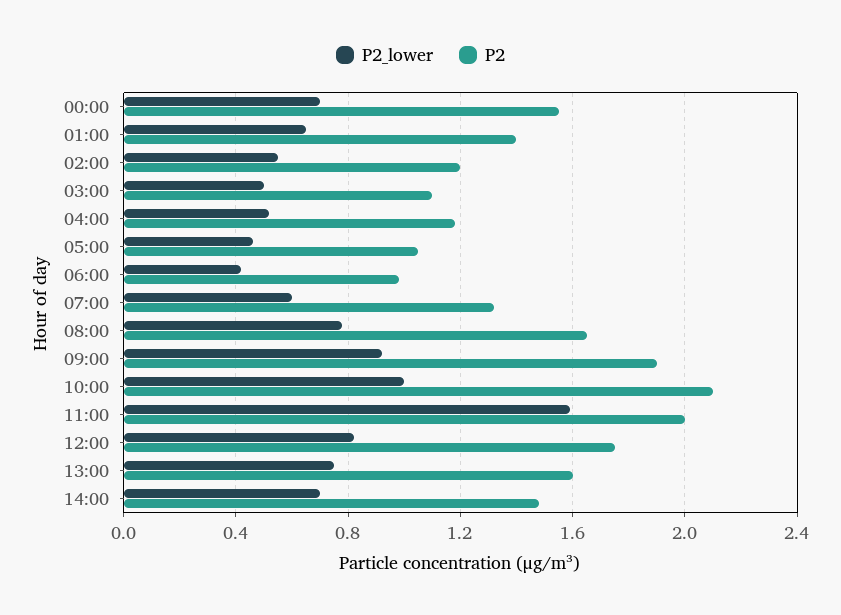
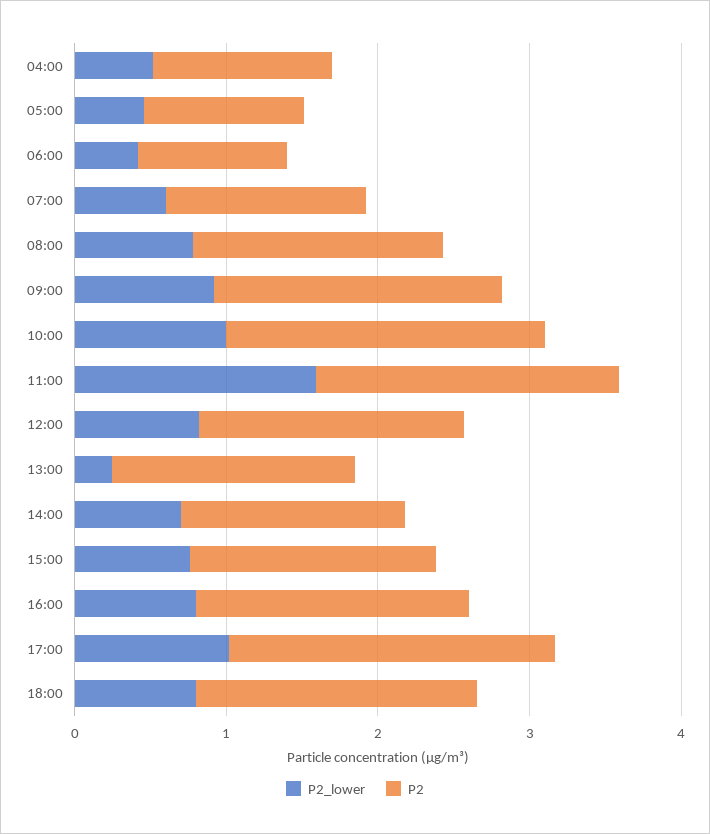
P2_lower, 00:00: 0.7 -> none
P2, 00:00: 1.55 -> none
P2_lower, 01:00: 0.65 -> none
P2, 01:00: 1.4 -> none
P2_lower, 02:00: 0.55 -> none
P2, 02:00: 1.2 -> none
P2_lower, 03:00: 0.5 -> none
P2, 03:00: 1.1 -> none
P2_lower, 13:00: 0.75 -> 0.2
P2_lower, 15:00: none -> 0.8
P2, 15:00: none -> 1.6
P2_lower, 16:00: none -> 0.8
P2, 16:00: none -> 1.8
P2_lower, 17:00: none -> 1
P2, 17:00: none -> 2.2
P2_lower, 18:00: none -> 0.8
P2, 18:00: none -> 1.8

